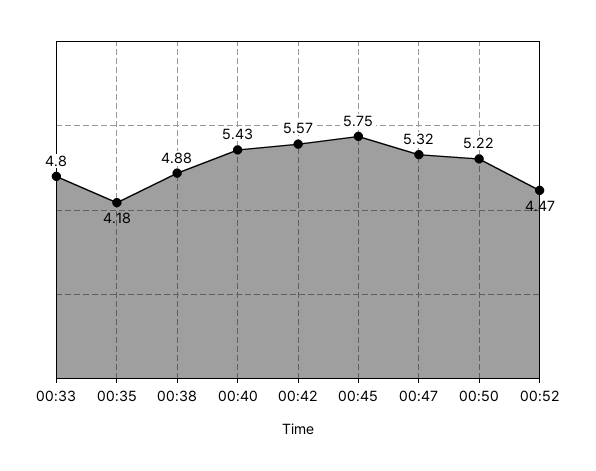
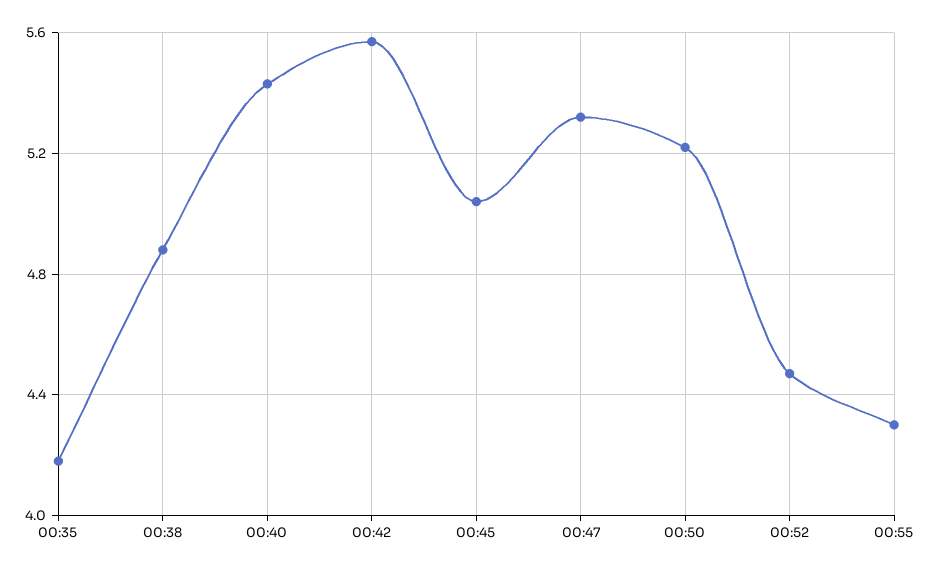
00:33: 4.8 -> none
00:45: 5.75 -> 5.05
00:55: none -> 4.3

